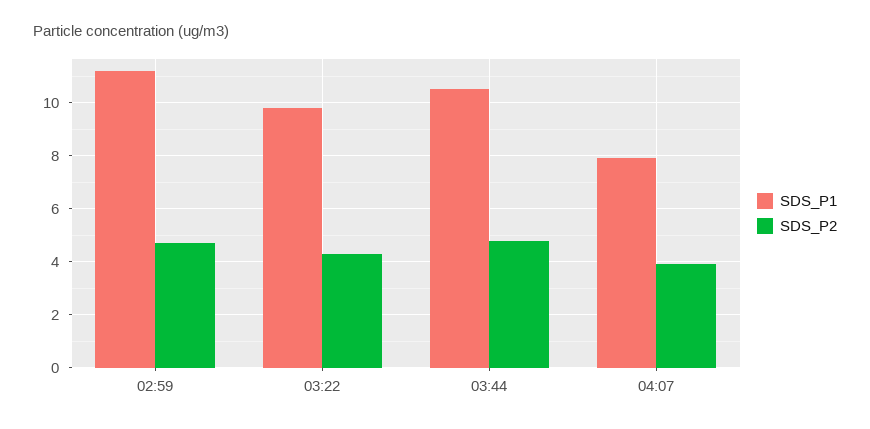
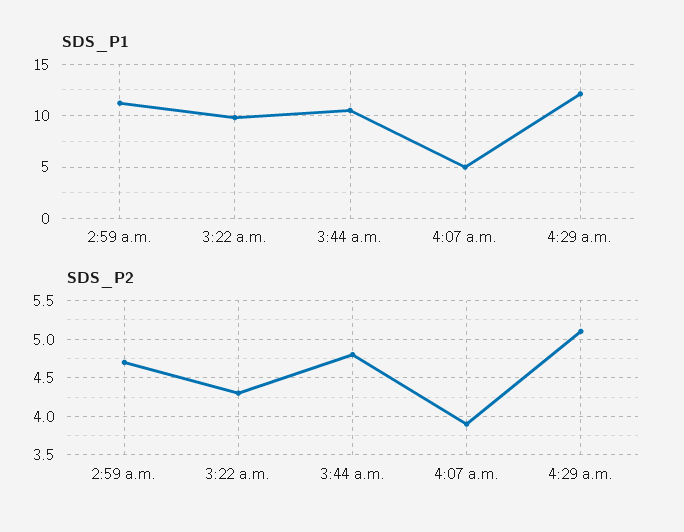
SDS_P1, 04:07: 8 -> 5
SDS_P1, 4:29 a.m.: none -> 12
SDS_P2, 4:29 a.m.: none -> 5.1

